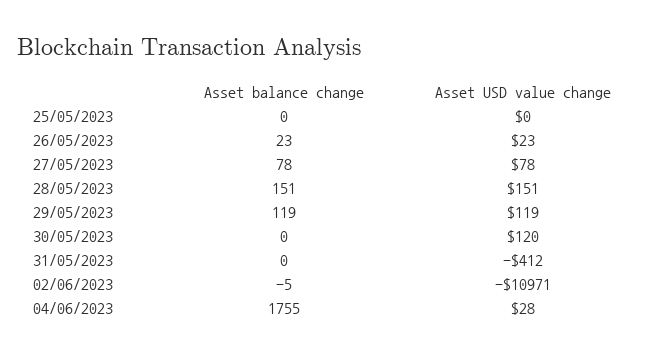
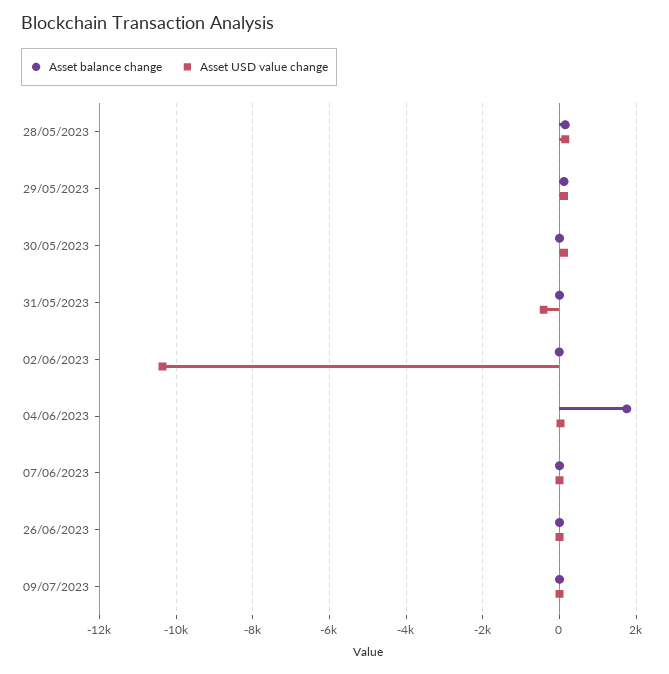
Asset balance change, 25/05/2023: 0 -> none
Asset USD value change, 25/05/2023: 0 -> none
Asset balance change, 26/05/2023: 23 -> none
Asset USD value change, 26/05/2023: 23 -> none
Asset balance change, 27/05/2023: 78 -> none
Asset USD value change, 27/05/2023: 78 -> none
Asset USD value change, 02/06/2023: -10971 -> -10400
Asset balance change, 07/06/2023: none -> 0
Asset USD value change, 07/06/2023: none -> 0
Asset balance change, 26/06/2023: none -> 0
Asset USD value change, 26/06/2023: none -> 0
Asset balance change, 09/07/2023: none -> 0
Asset USD value change, 09/07/2023: none -> 0

